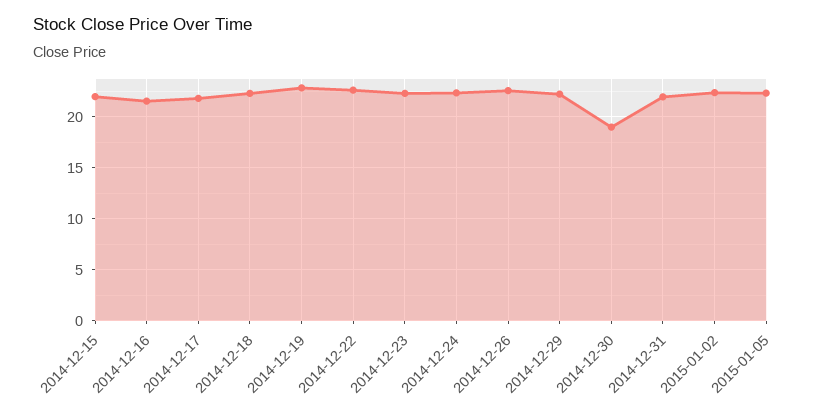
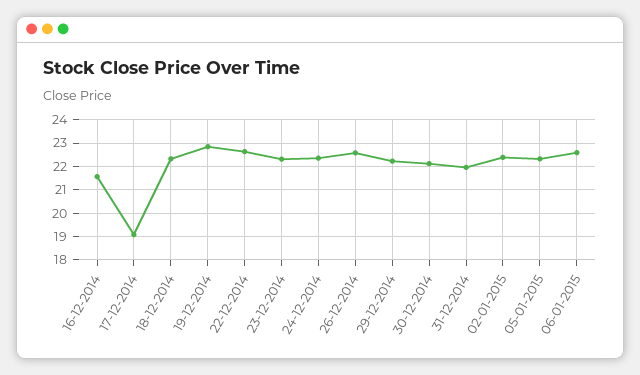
2014-12-15: 22 -> none
2014-12-17: 22 -> 19
2014-12-30: 19 -> 22
06-01-2015: none -> 22.5

